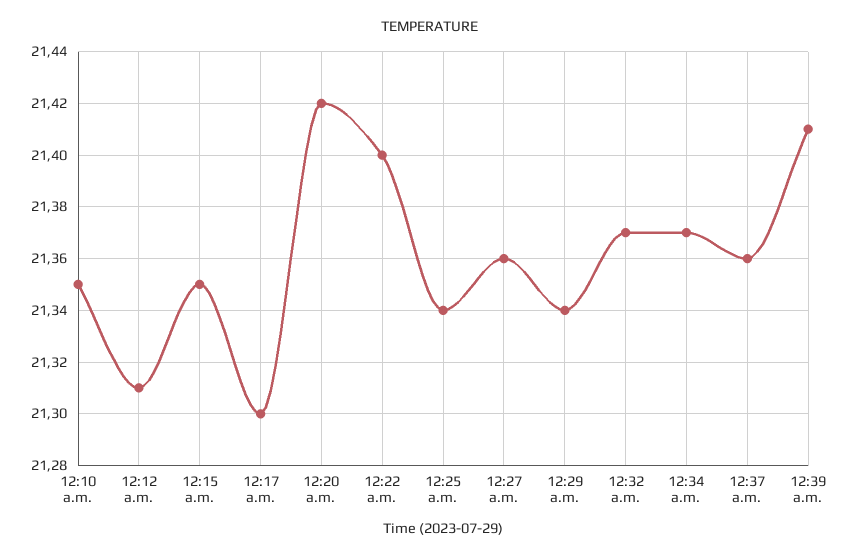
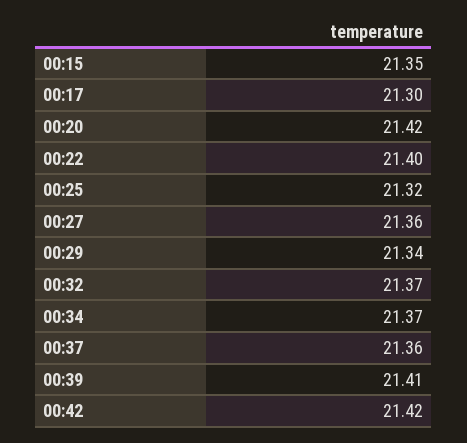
12:10 a.m.: 21.35 -> none
12:12 a.m.: 21.31 -> none
12:25 a.m.: 21.34 -> 21.32
00:42: none -> 21.42

